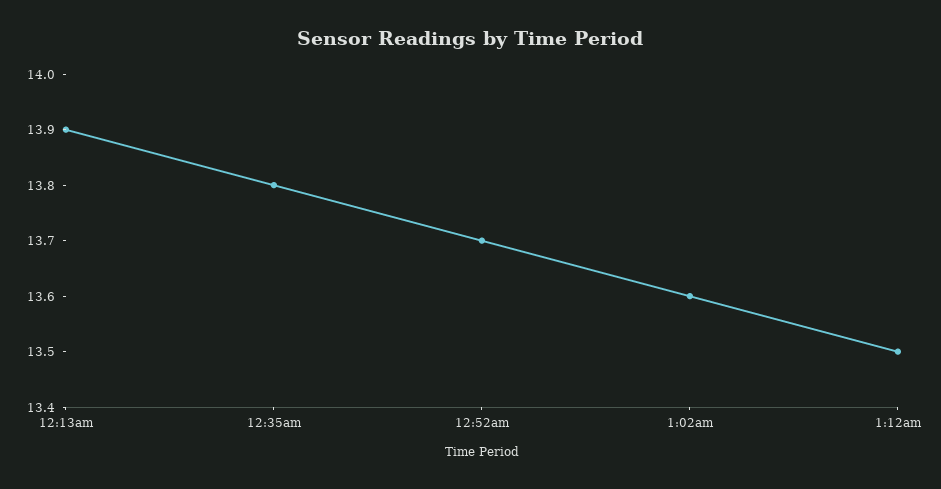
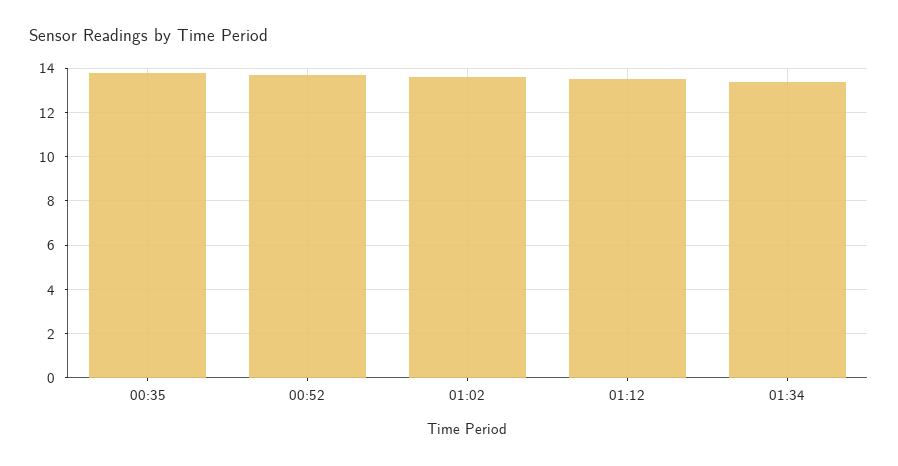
12:13am: 13.9 -> none
01:34: none -> 13.5

